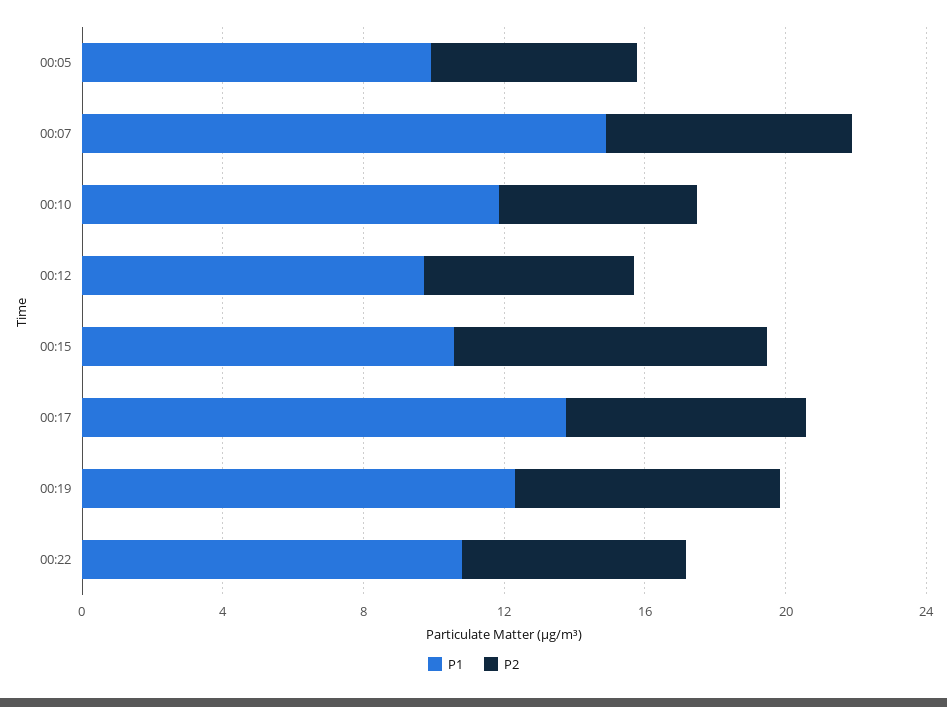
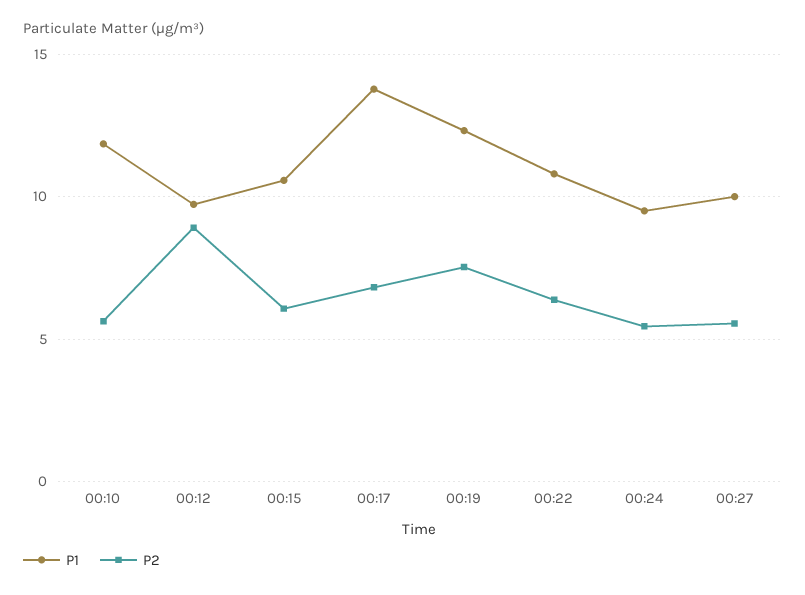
P1, 00:05: 10 -> none
P2, 00:05: 6 -> none
P1, 00:07: 15 -> none
P2, 00:07: 7 -> none
P2, 00:12: 6 -> 9
P2, 00:15: 9 -> 6
P1, 00:24: none -> 9.5
P2, 00:24: none -> 5.5
P1, 00:27: none -> 10
P2, 00:27: none -> 5.5

